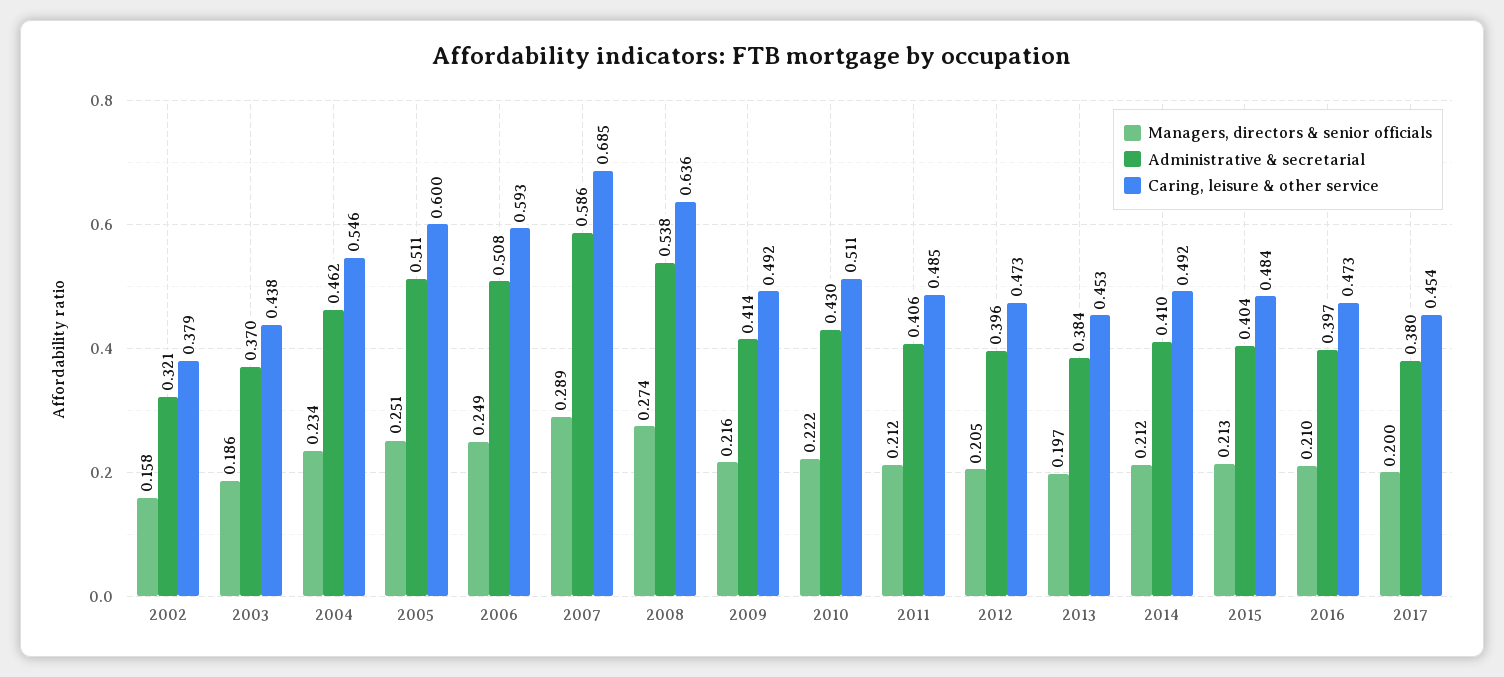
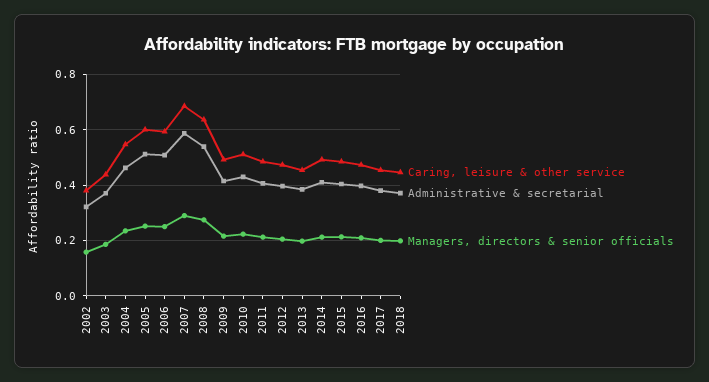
Caring, leisure & other service, 2018: none -> 0.45
Administrative & secretarial, 2018: none -> 0.375
Managers, directors & senior officials, 2018: none -> 0.2

